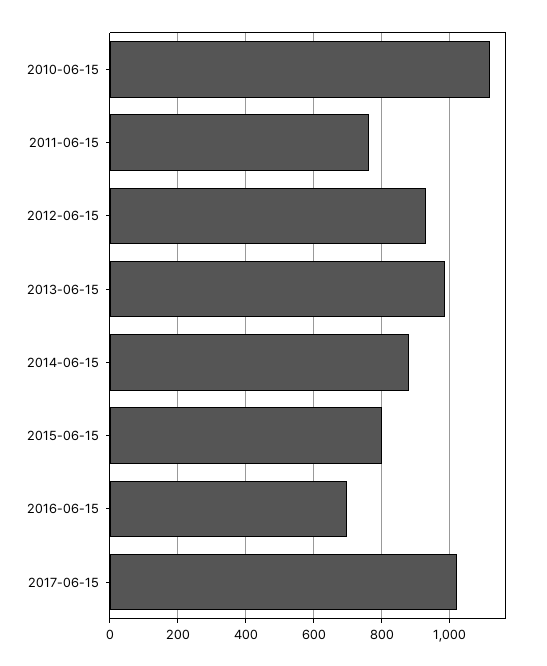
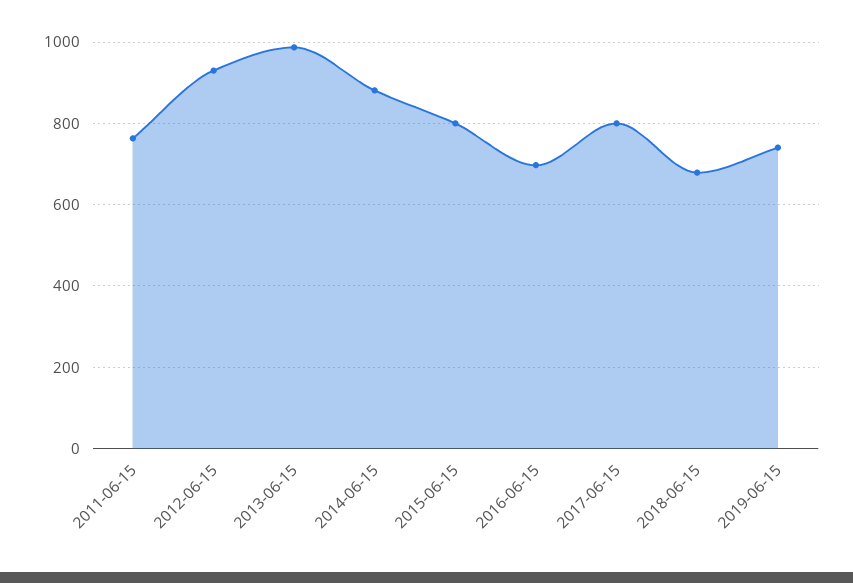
2010-06-15: 1120 -> none
2017-06-15: 1020 -> 800
2018-06-15: none -> 680
2019-06-15: none -> 740

